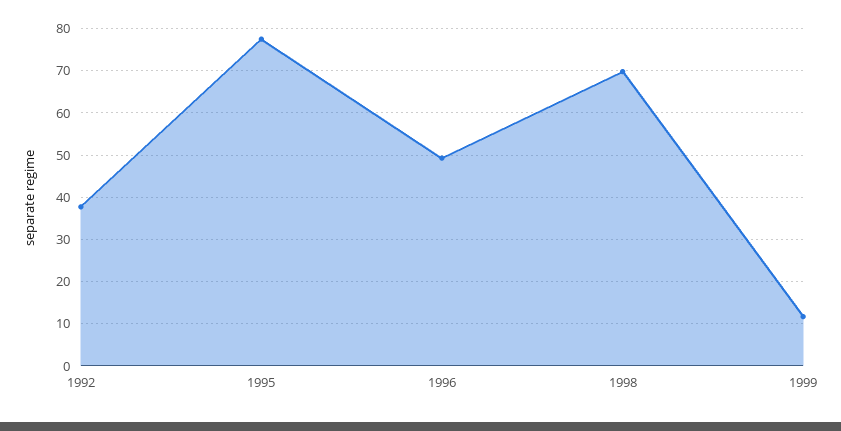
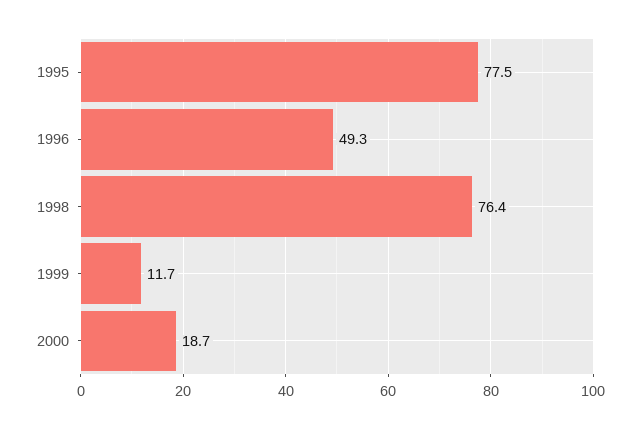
1992: 38 -> none
1998: 70 -> 76.4
2000: none -> 18.7

